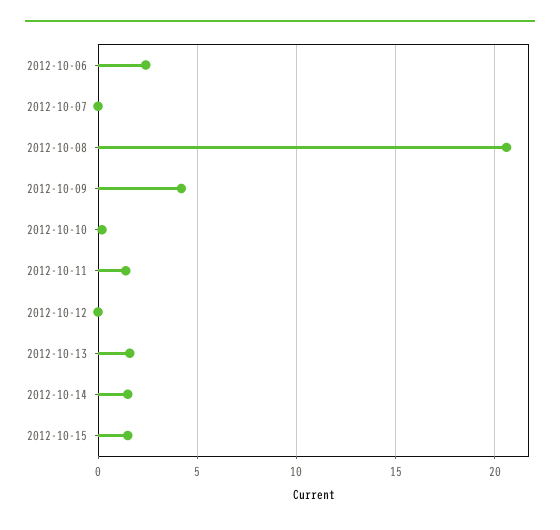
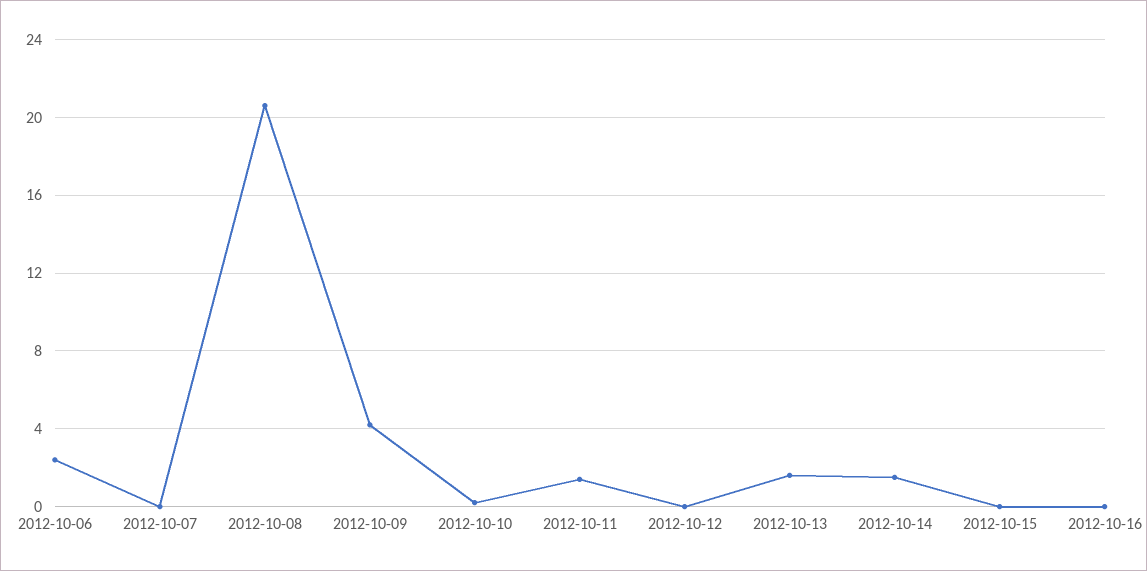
2012-10-15: 1.5 -> 0
2012-10-16: none -> 0

